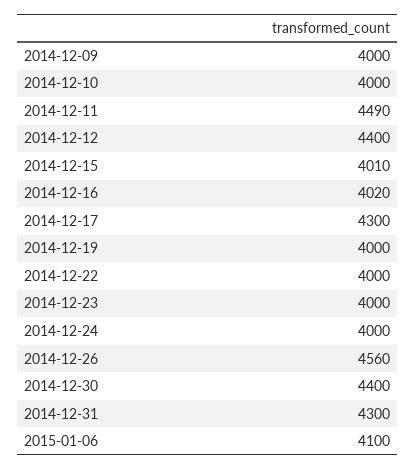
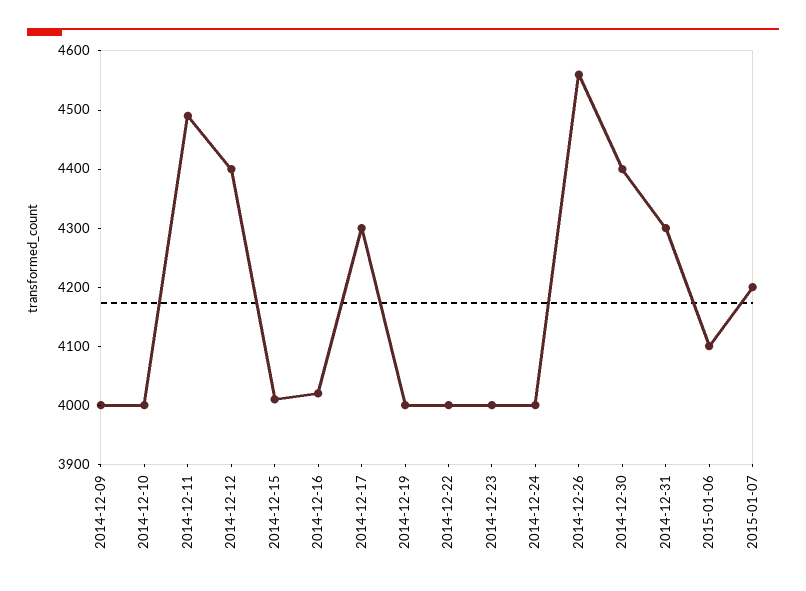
2015-01-07: none -> 4200

